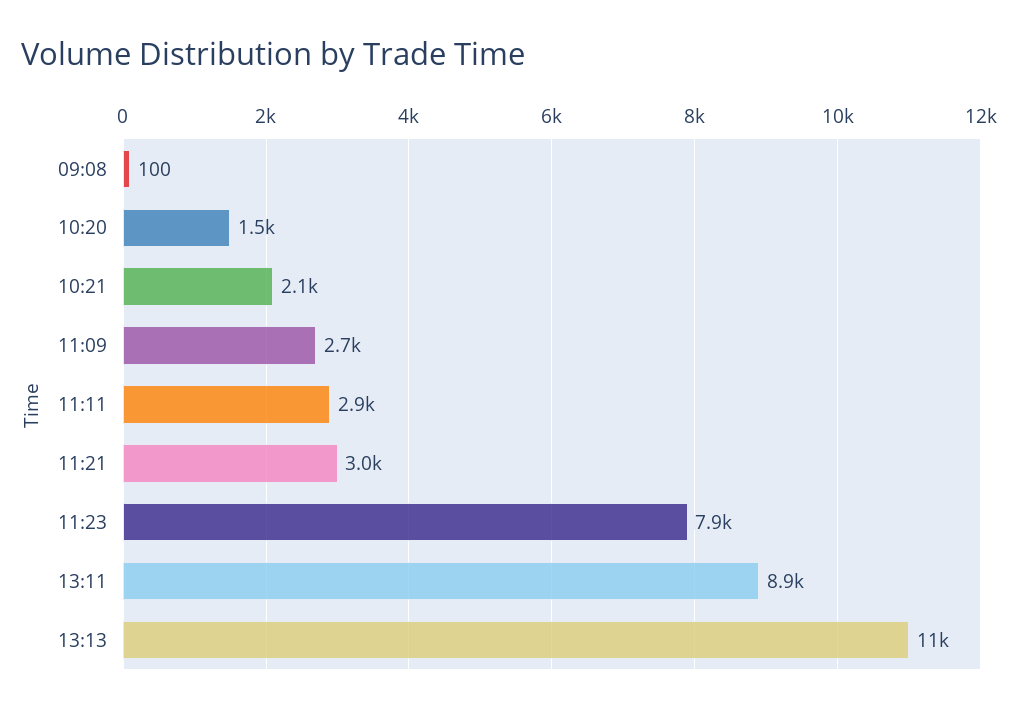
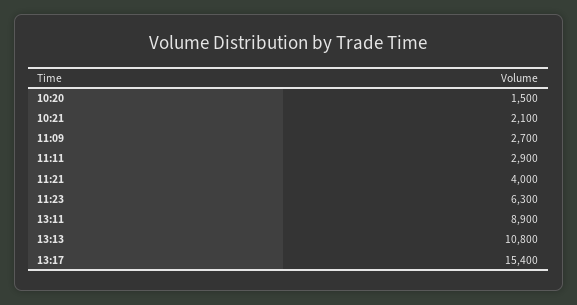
09:08: 100 -> none
11:21: 3000 -> 4000
11:23: 7900 -> 6300
13:17: none -> 15400

